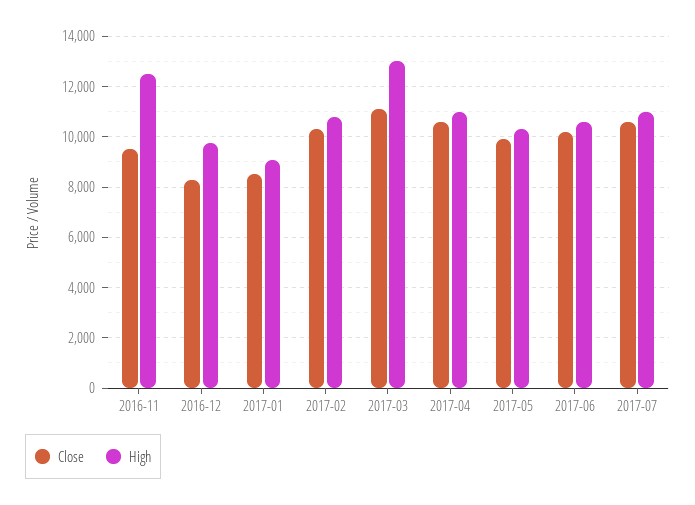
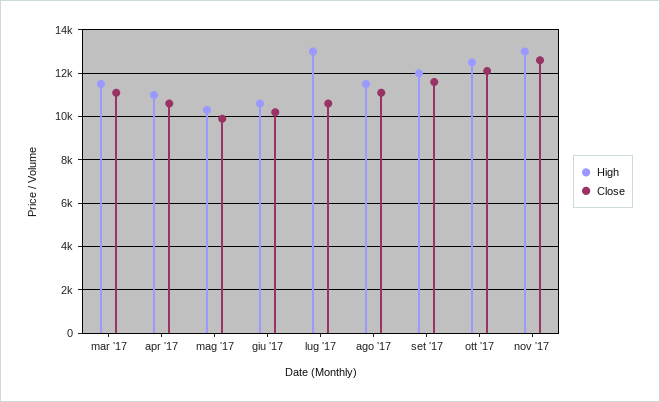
Close, 2016-11: 9500 -> none
High, 2016-11: 12500 -> none
Close, 2016-12: 8250 -> none
High, 2016-12: 9750 -> none
Close, 2017-01: 8500 -> none
High, 2017-01: 9000 -> none
Close, 2017-02: 10250 -> none
High, 2017-02: 10750 -> none
High, 2017-03: 13000 -> 11500
High, 2017-07: 11000 -> 13000
High, ago '17: none -> 11500
Close, ago '17: none -> 11000
High, set '17: none -> 12000
Close, set '17: none -> 11500
High, ott '17: none -> 12500
Close, ott '17: none -> 12000
High, nov '17: none -> 13000
Close, nov '17: none -> 12500

